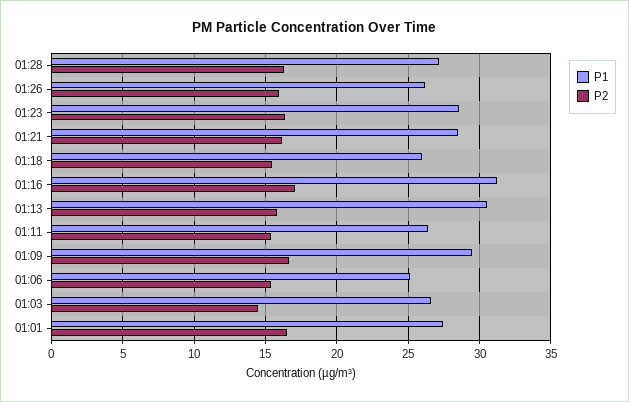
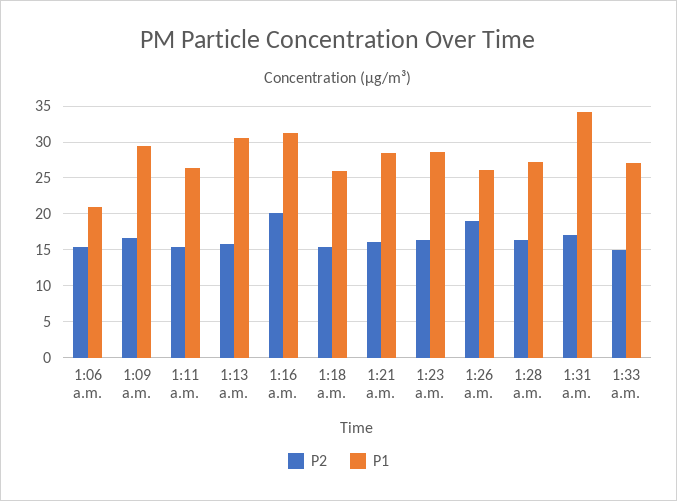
P2, 01:26: 16 -> 19
P2, 01:16: 17 -> 20
P1, 01:06: 25 -> 21
P1, 01:03: 26.5 -> none
P2, 01:03: 14.5 -> none
P1, 01:01: 27.5 -> none
P2, 01:01: 16.5 -> none
P2, 1:31 a.m.: none -> 17
P1, 1:31 a.m.: none -> 34
P2, 1:33 a.m.: none -> 15
P1, 1:33 a.m.: none -> 27

